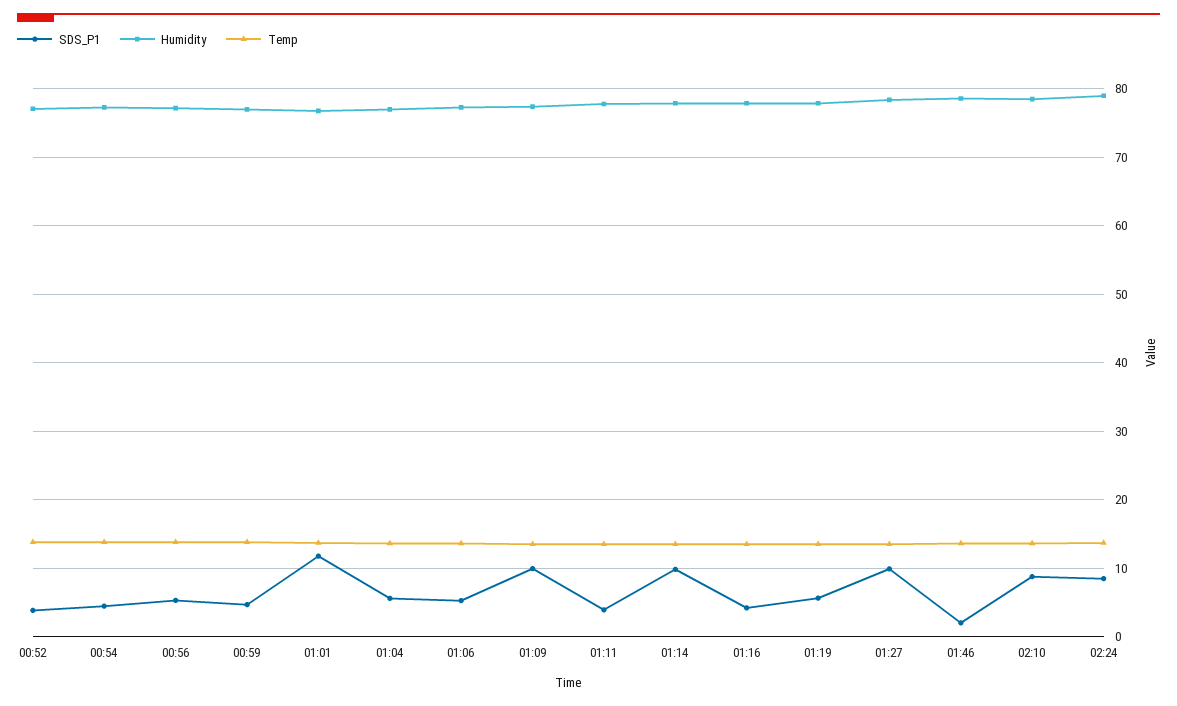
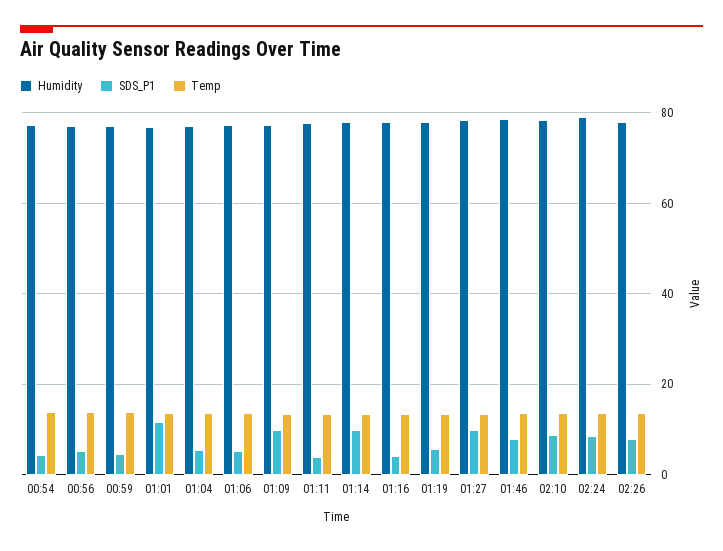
SDS_P1, 00:52: 4 -> none
Humidity, 00:52: 77 -> none
Temp, 00:52: 14 -> none
SDS_P1, 01:46: 2 -> 8
Humidity, 02:26: none -> 78
SDS_P1, 02:26: none -> 8
Temp, 02:26: none -> 14

